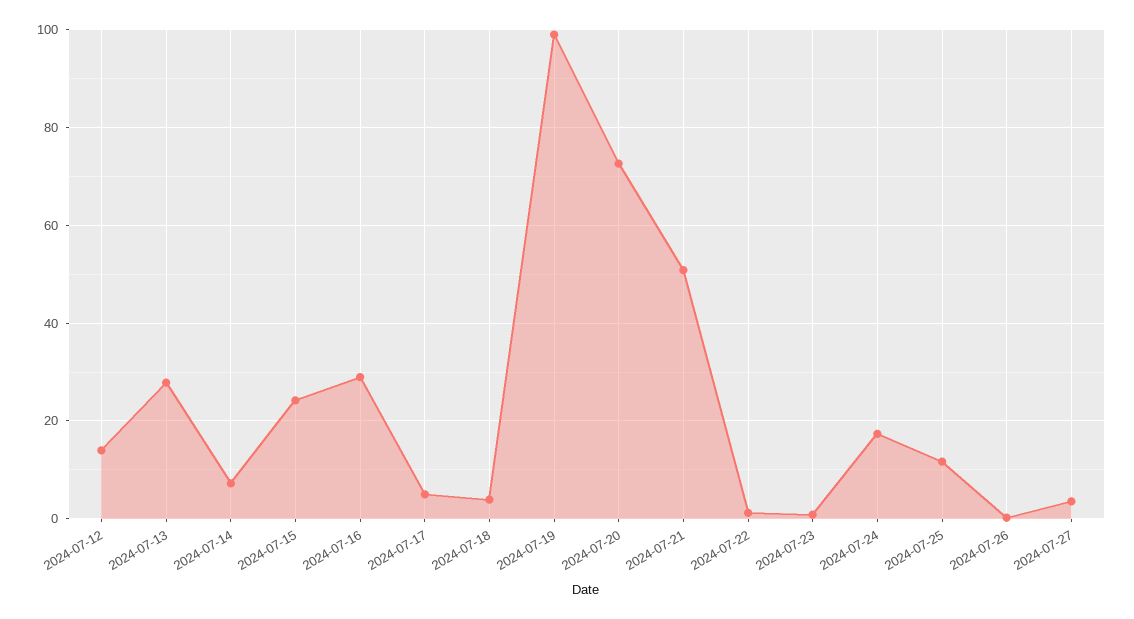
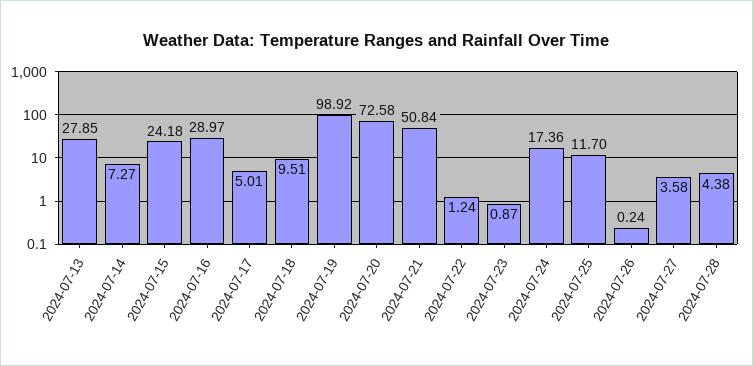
2024-07-12: 14 -> none
2024-07-18: 4 -> 9.51
2024-07-28: none -> 4.38

